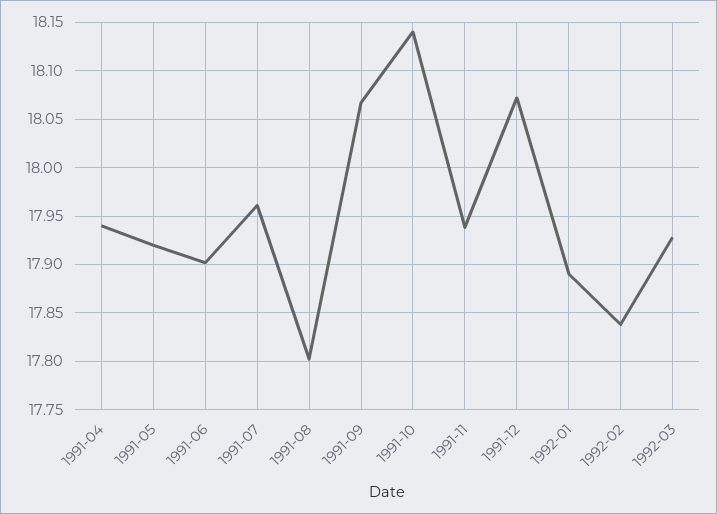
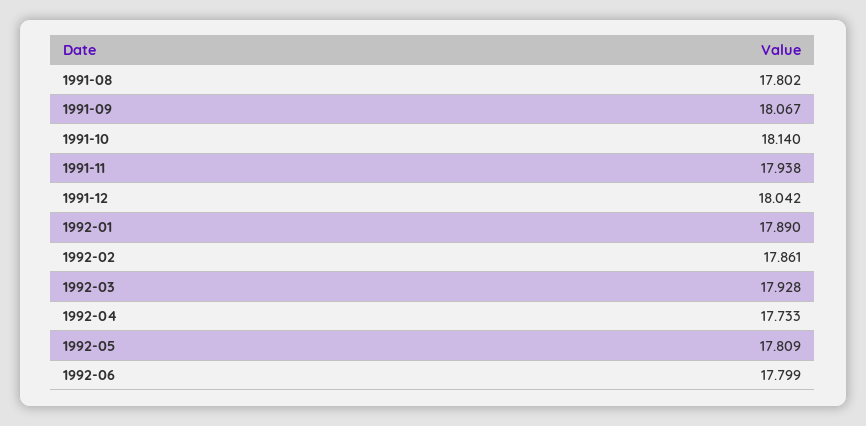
1991-04: 17.94 -> none
1991-05: 17.92 -> none
1991-06: 17.9 -> none
1991-07: 17.96 -> none
1991-12: 18.07 -> 18.042
1992-02: 17.84 -> 17.861
1992-04: none -> 17.733
1992-05: none -> 17.809
1992-06: none -> 17.799

